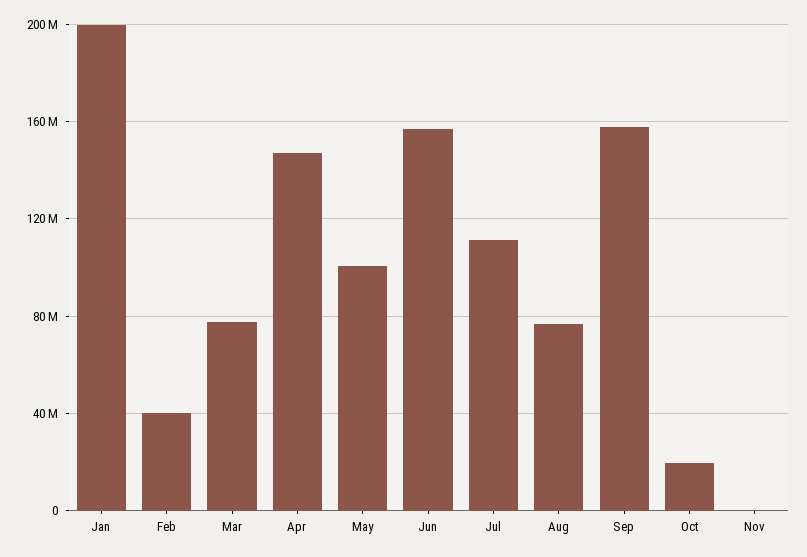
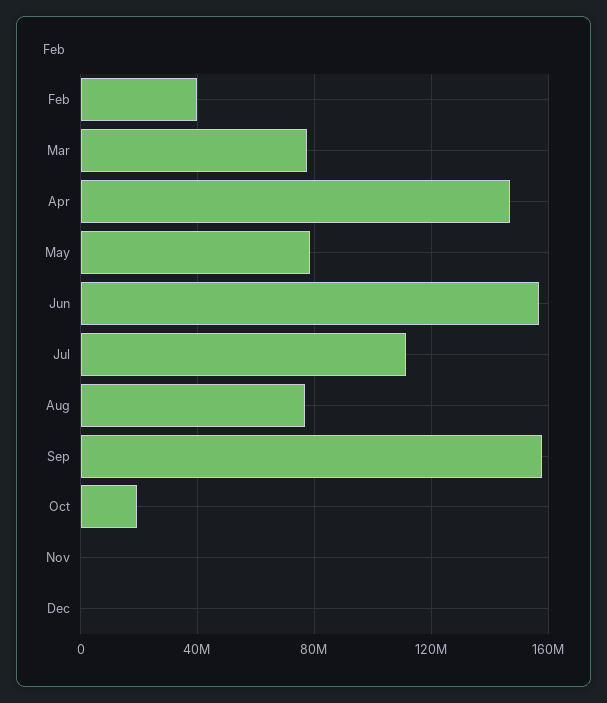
Jan: 200000000 -> none
May: 100000000 -> 80000000
Dec: none -> 0

